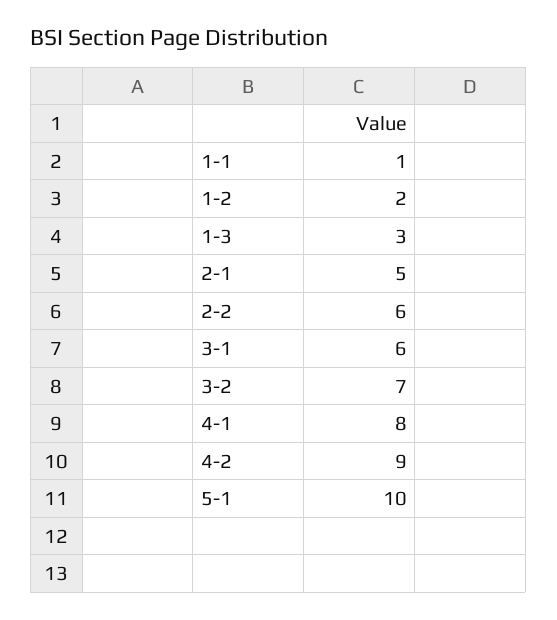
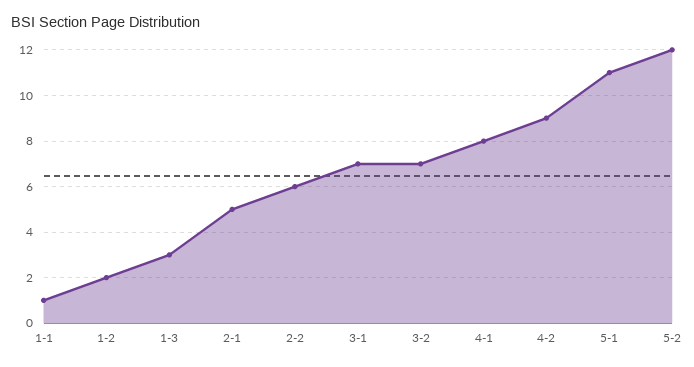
3-1: 6 -> 7
5-1: 10 -> 11
5-2: none -> 12

